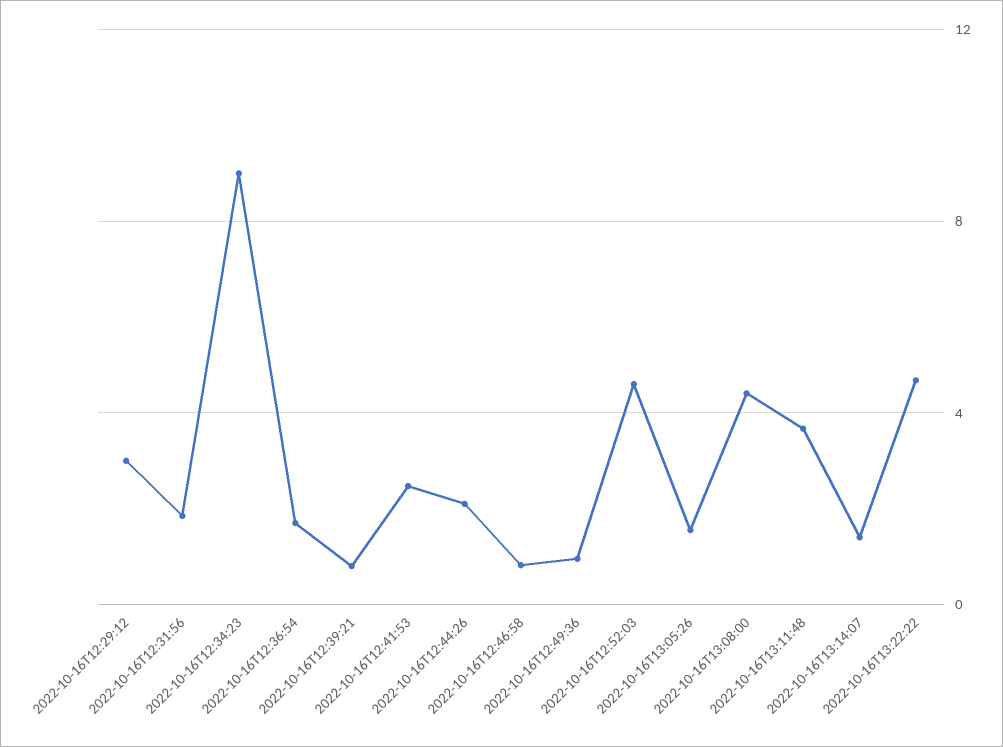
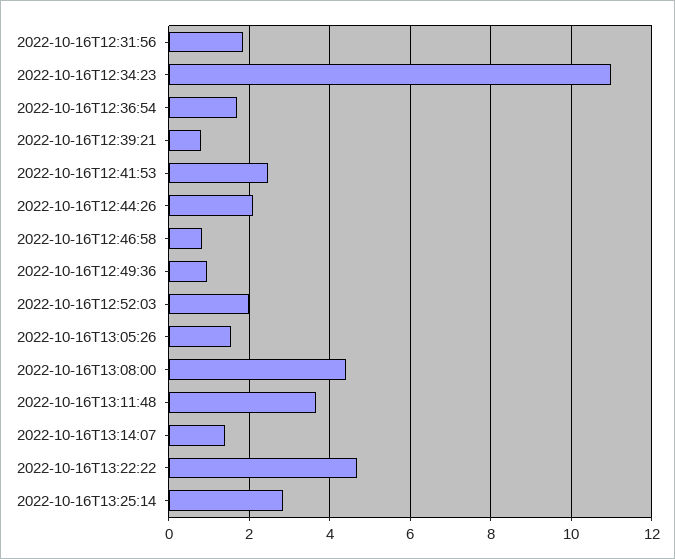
2022-10-16T12:29:12: 3 -> none
2022-10-16T12:34:23: 9 -> 11
2022-10-16T12:52:03: 4.5 -> 2
2022-10-16T13:25:14: none -> 2.8

